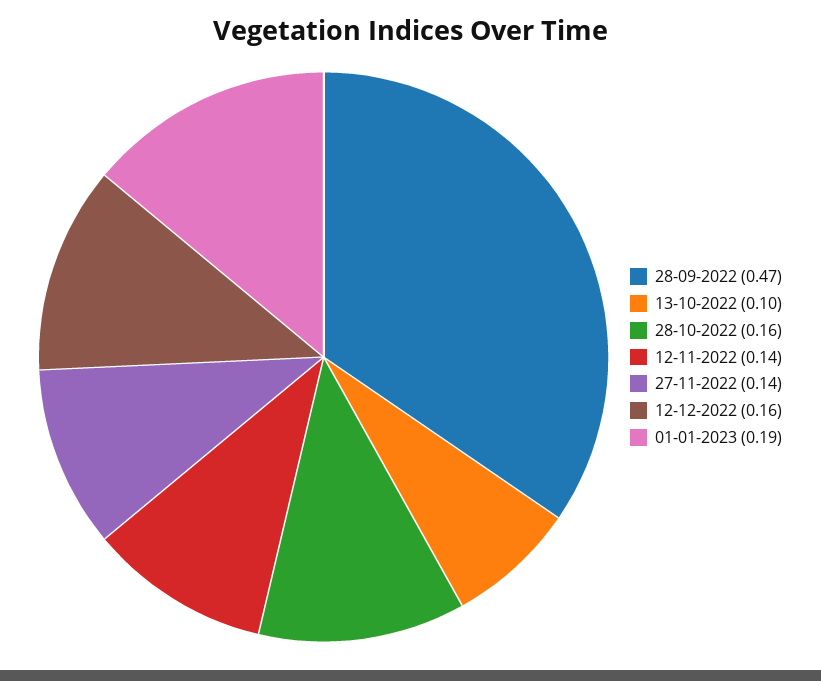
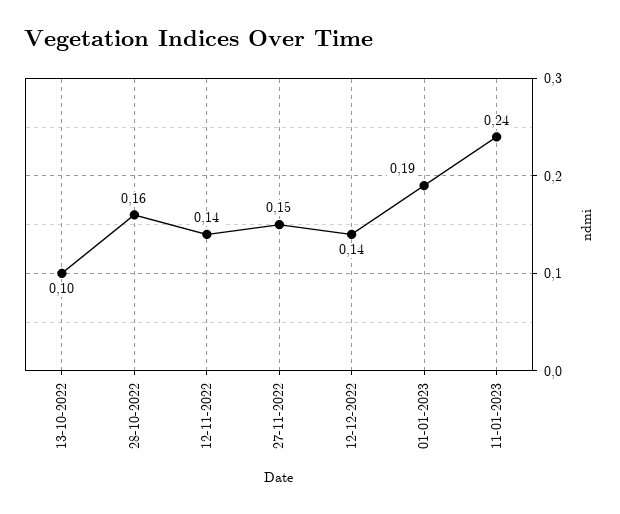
28-09-2022: 0.47 -> none
27-11-2022: 0.14 -> 0.15
12-12-2022: 0.16 -> 0.14
11-01-2023: none -> 0.24

